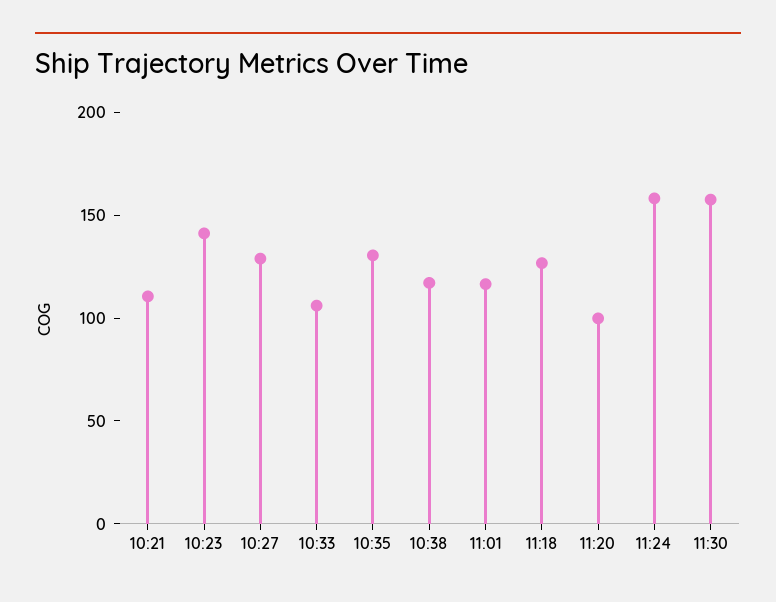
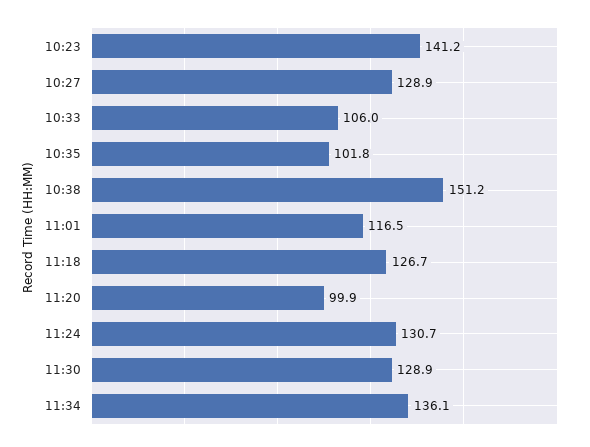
10:21: 110 -> none
10:35: 130 -> 101.8
10:38: 120 -> 151.2
11:24: 160 -> 130.7
11:30: 160 -> 128.9
11:34: none -> 136.1

